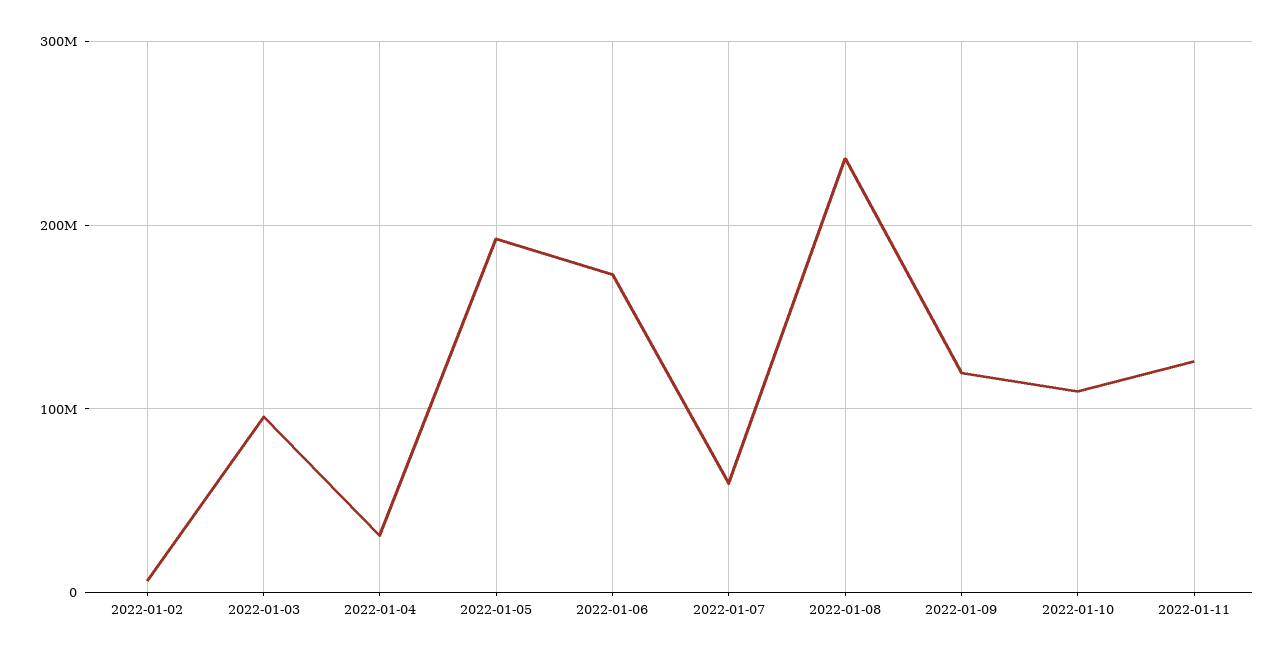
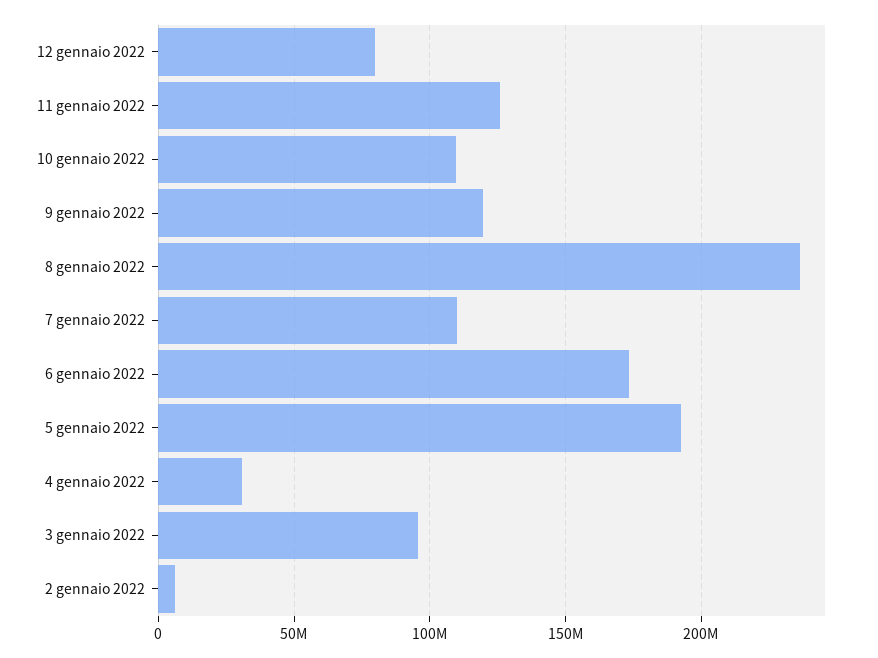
2022-01-07: 60000000 -> 110000000
12 gennaio 2022: none -> 80000000

